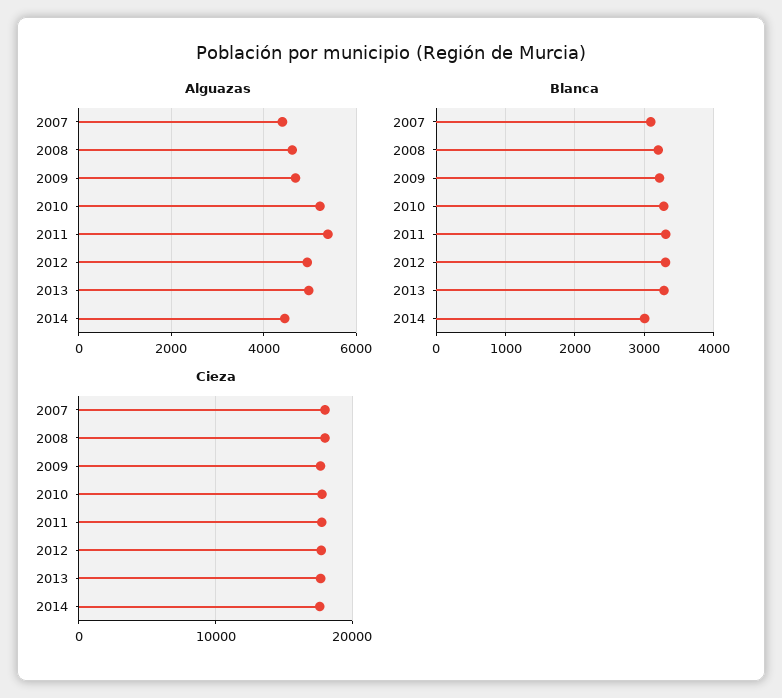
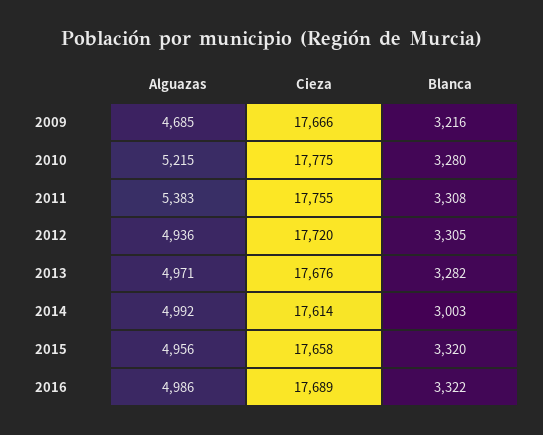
Alguazas, 2007: 4400 -> none
Alguazas, 2008: 4600 -> none
Alguazas, 2014: 4400 -> 4992
Blanca, 2007: 3100 -> none
Blanca, 2008: 3200 -> none
Cieza, 2007: 18000 -> none
Cieza, 2008: 18000 -> none
Alguazas, 2015: none -> 4956
Cieza, 2015: none -> 17658
Blanca, 2015: none -> 3320
Alguazas, 2016: none -> 4986
Cieza, 2016: none -> 17689
Blanca, 2016: none -> 3322

